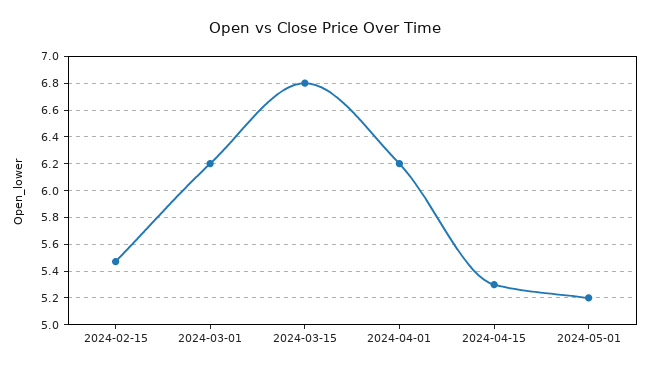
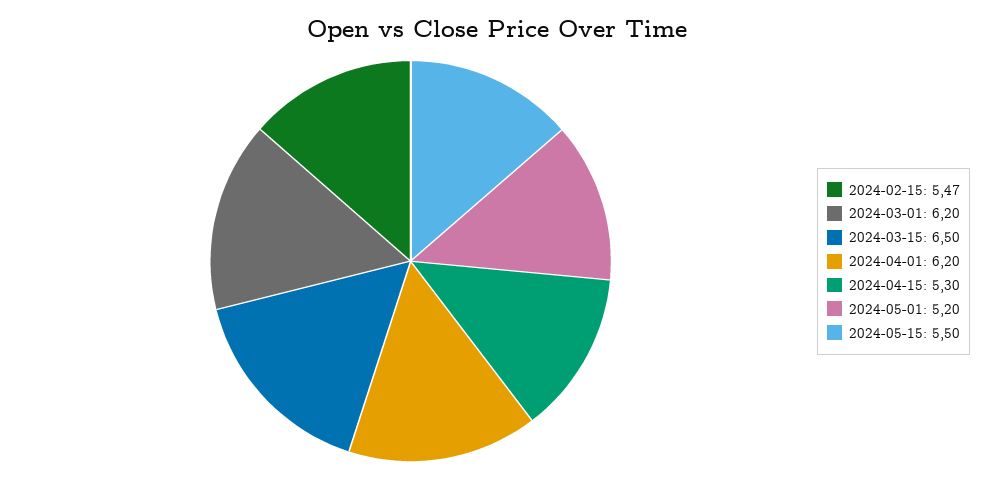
2024-03-15: 6.8 -> 6.5
2024-05-15: none -> 5.5

